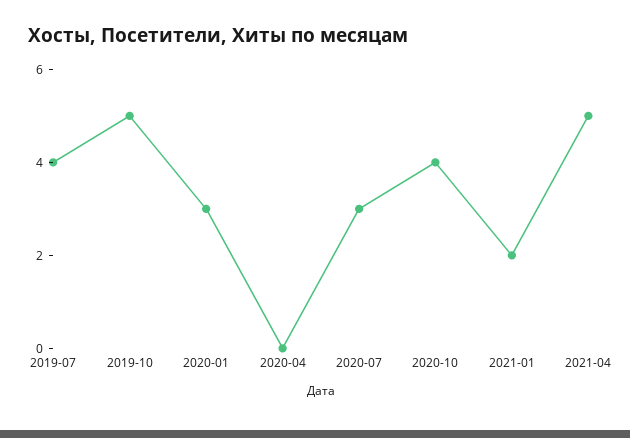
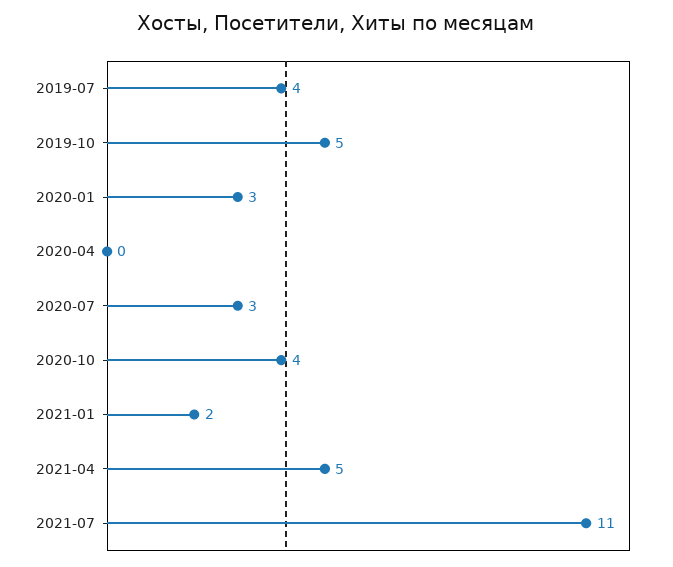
2021-07: none -> 11

